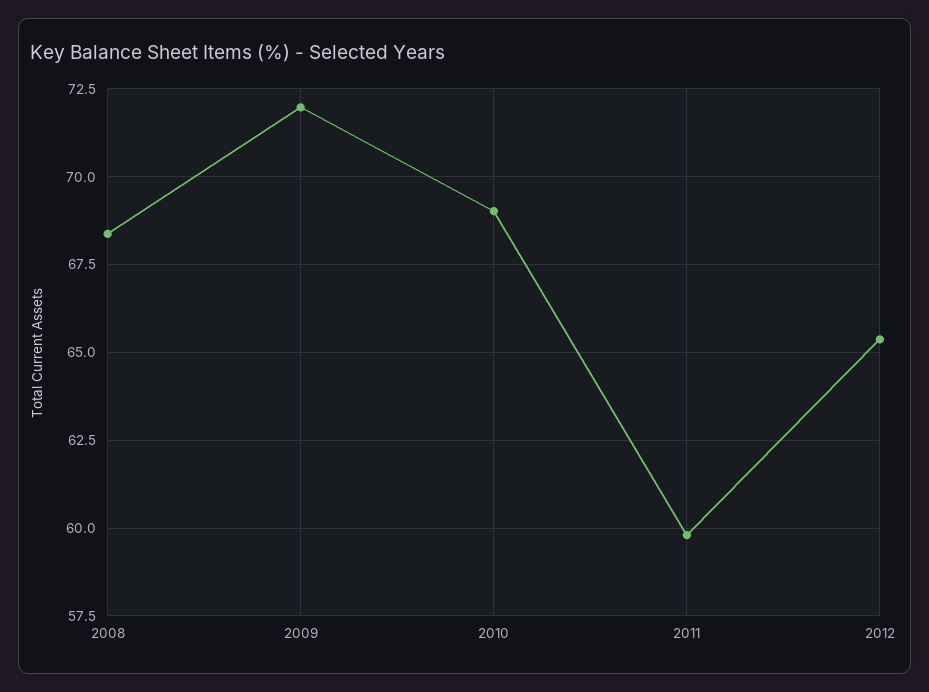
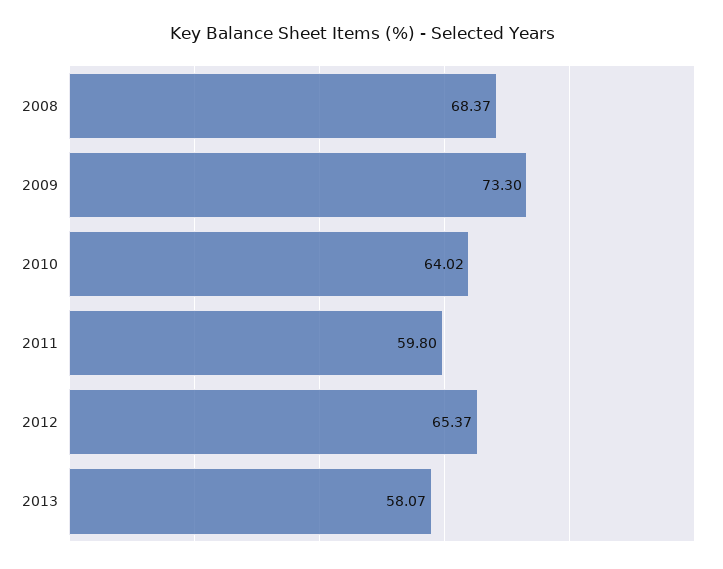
2009: 72 -> 73.3
2010: 69 -> 64.02
2013: none -> 58.07

